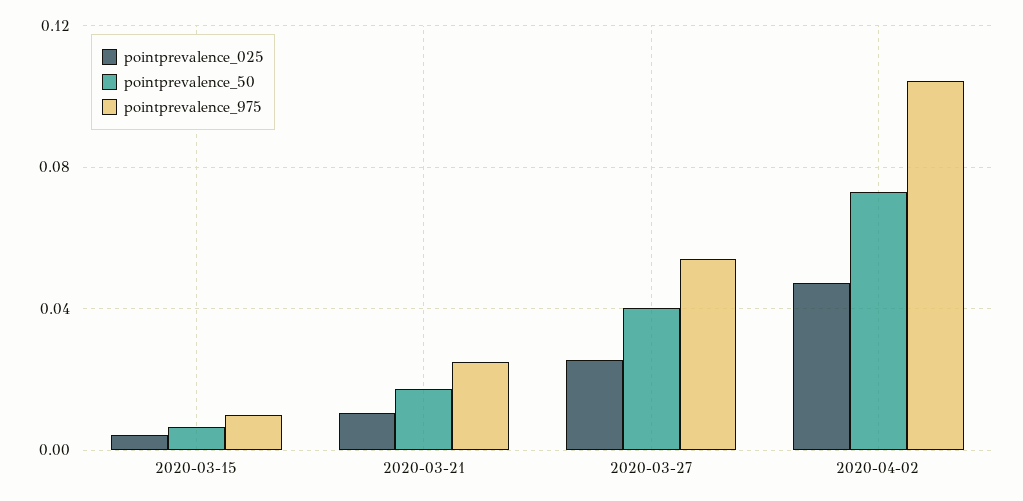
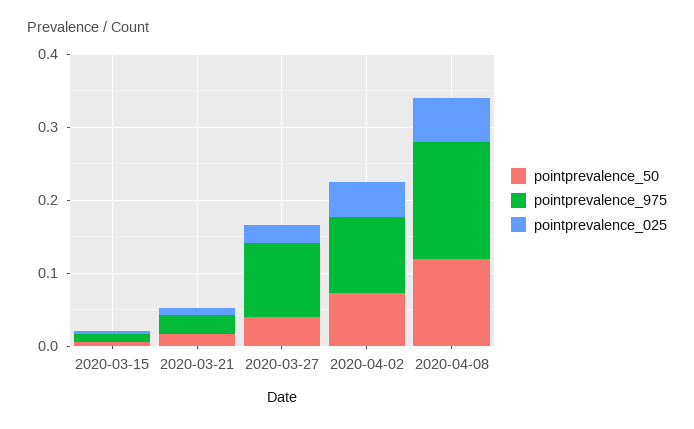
pointprevalence_975, 2020-03-27: 0.055 -> 0.1
pointprevalence_50, 2020-04-08: none -> 0.12
pointprevalence_975, 2020-04-08: none -> 0.16
pointprevalence_025, 2020-04-08: none -> 0.06

